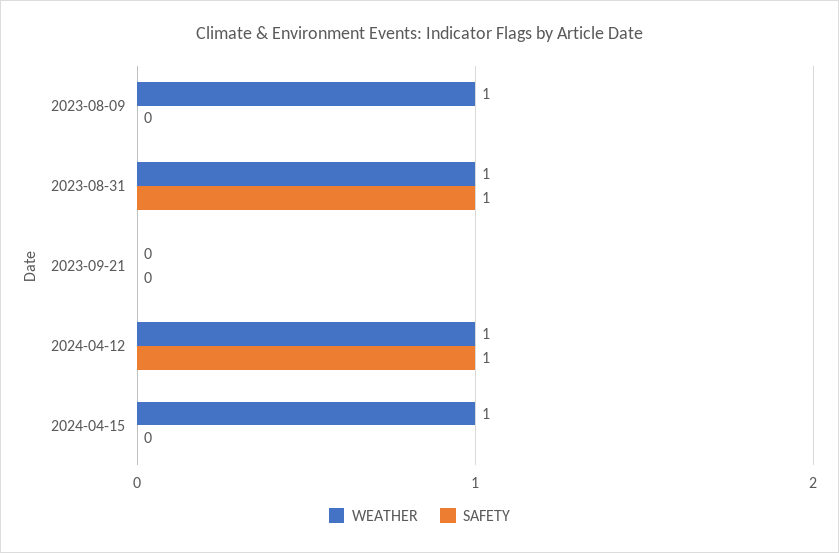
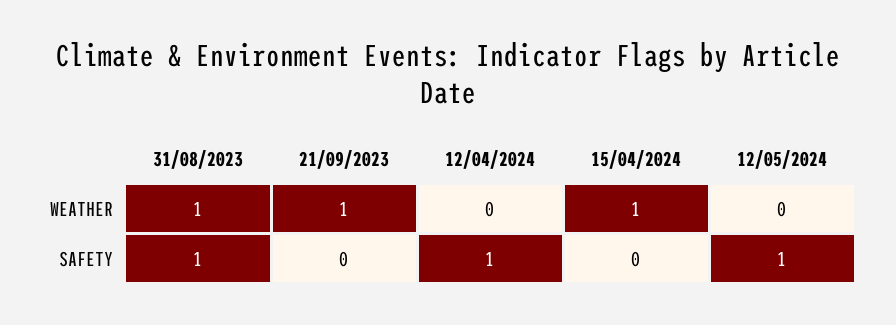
WEATHER, 2023-08-09: 1 -> none
SAFETY, 2023-08-09: 0 -> none
WEATHER, 2023-09-21: 0 -> 1
WEATHER, 2024-04-12: 1 -> 0
WEATHER, 12/05/2024: none -> 0
SAFETY, 12/05/2024: none -> 1

